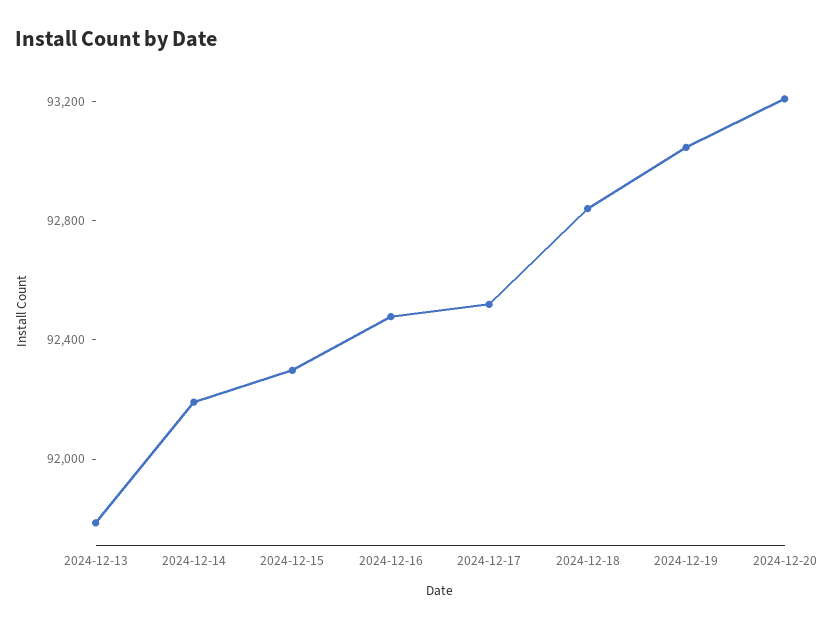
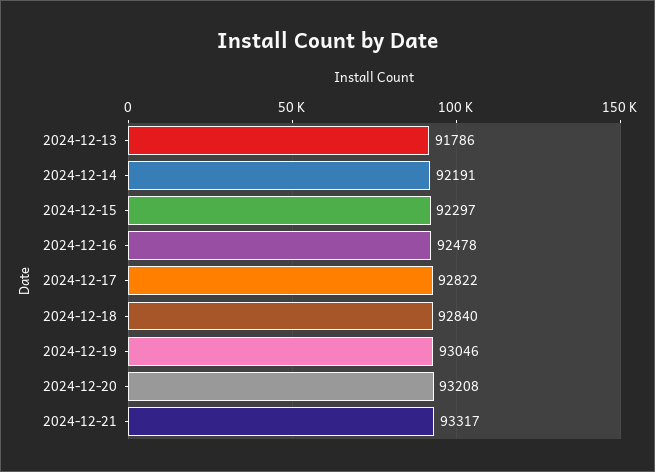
2024-12-17: 92500 -> 92822
2024-12-21: none -> 93317

